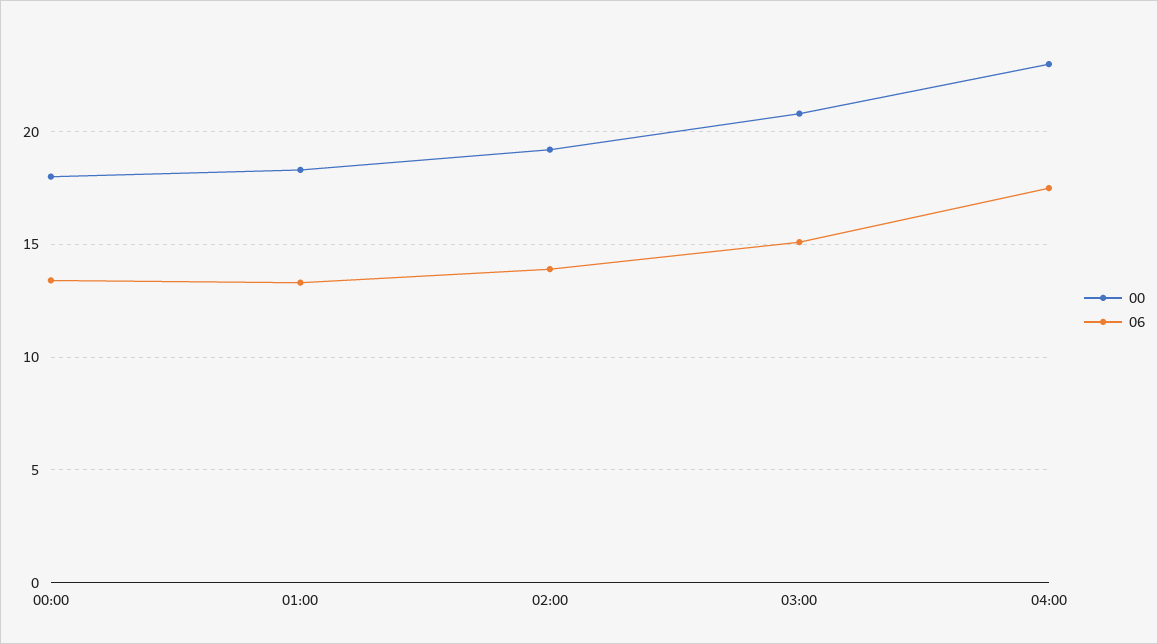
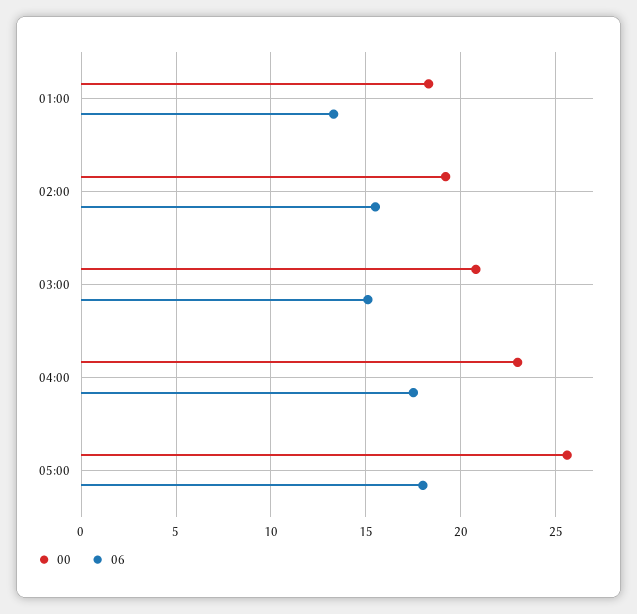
00, 00:00: 18 -> none
06, 00:00: 13.5 -> none
06, 02:00: 14 -> 15.5
00, 05:00: none -> 25.5
06, 05:00: none -> 18

